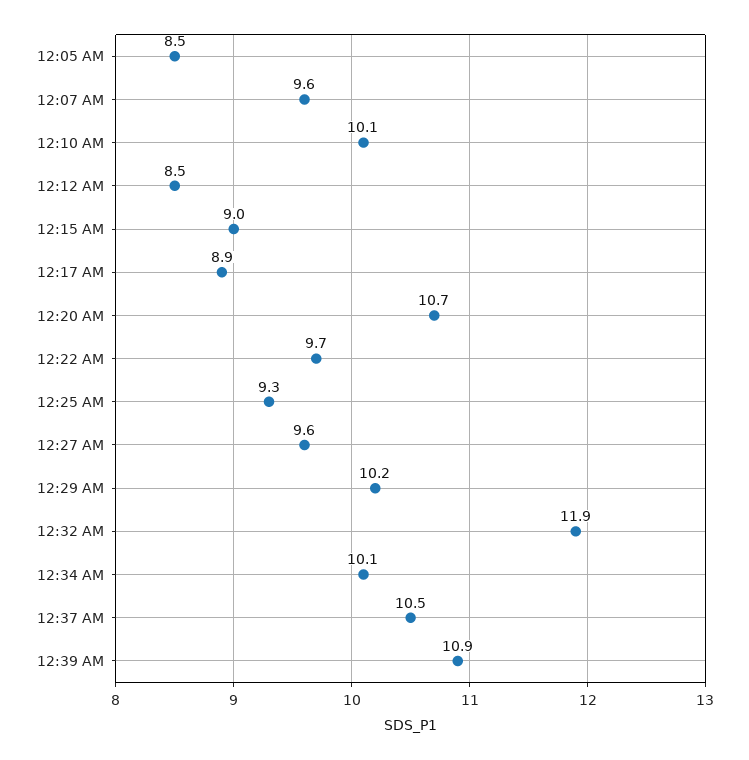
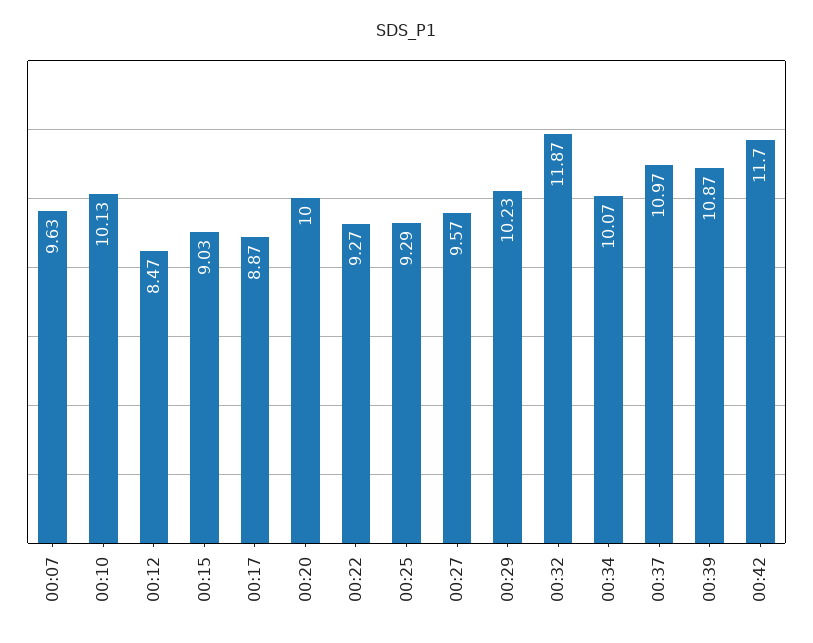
12:05 AM: 8.5 -> none
12:20 AM: 10.7 -> 10
12:22 AM: 9.7 -> 9.27
12:37 AM: 10.5 -> 10.97
00:42: none -> 11.7

